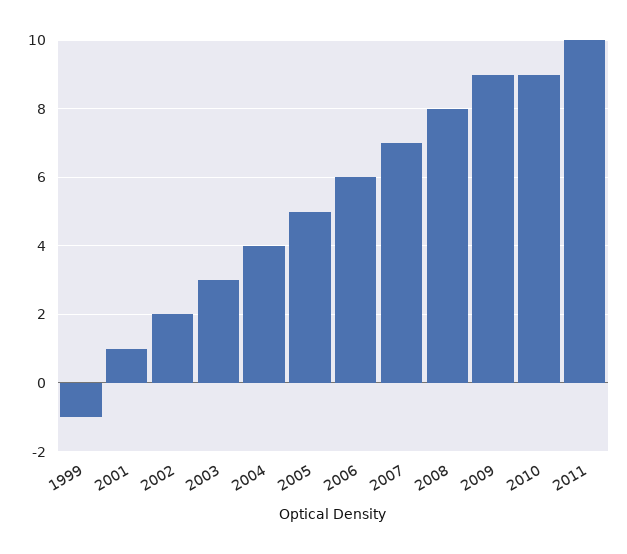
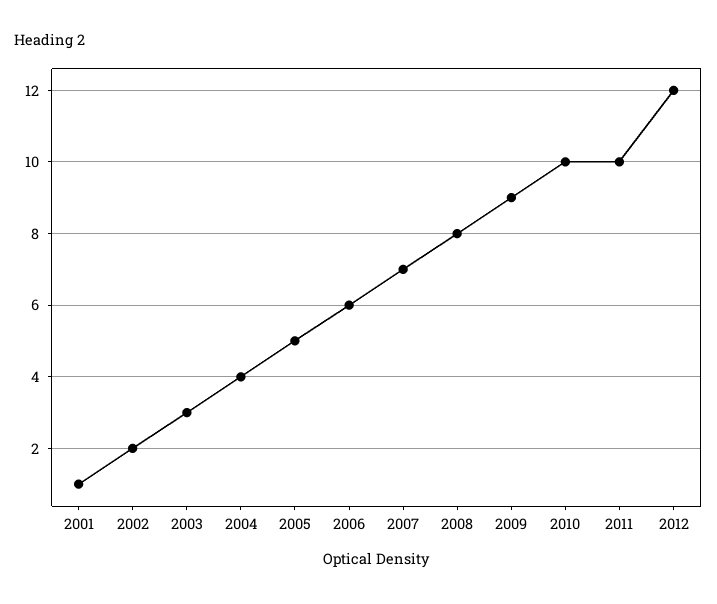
1999: -1 -> none
2010: 9 -> 10
2012: none -> 12

